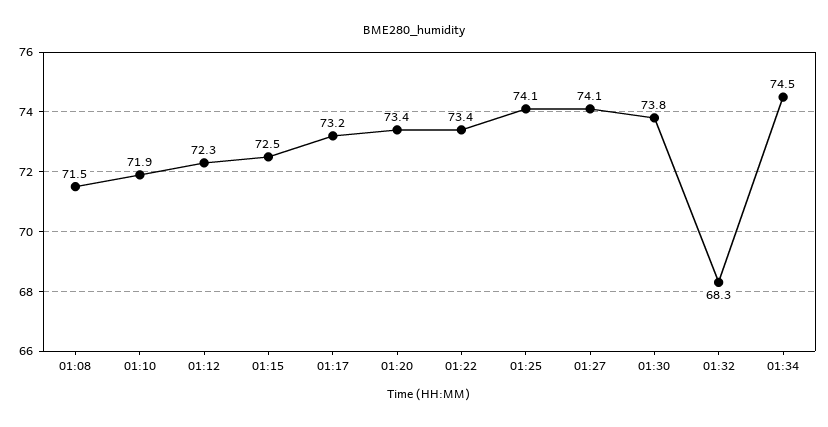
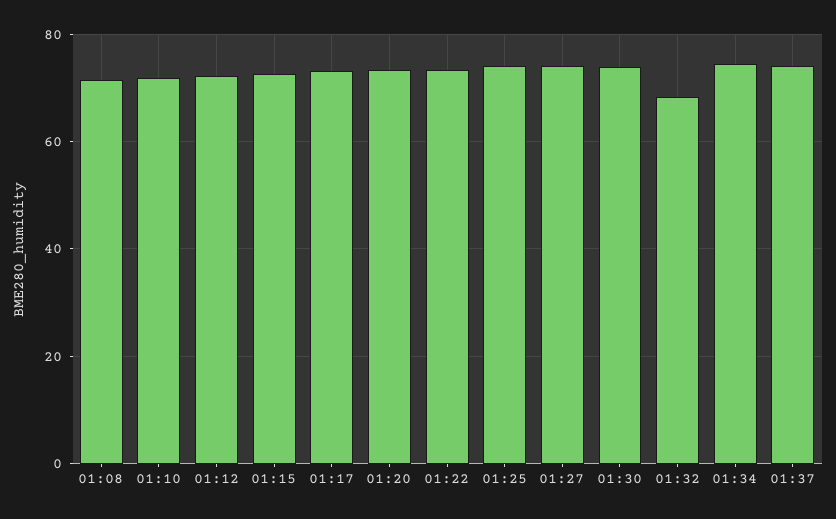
01:37: none -> 74

